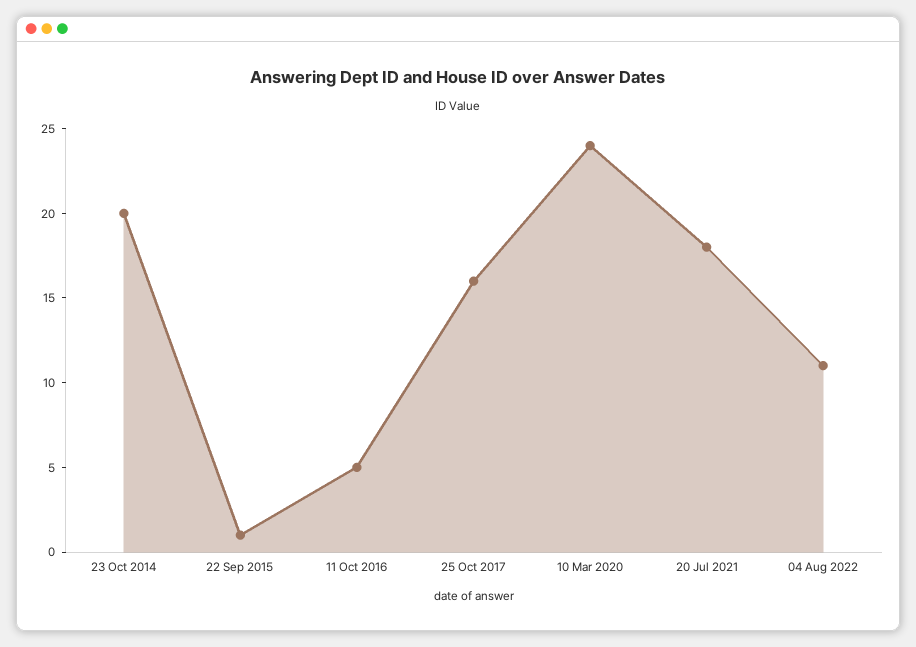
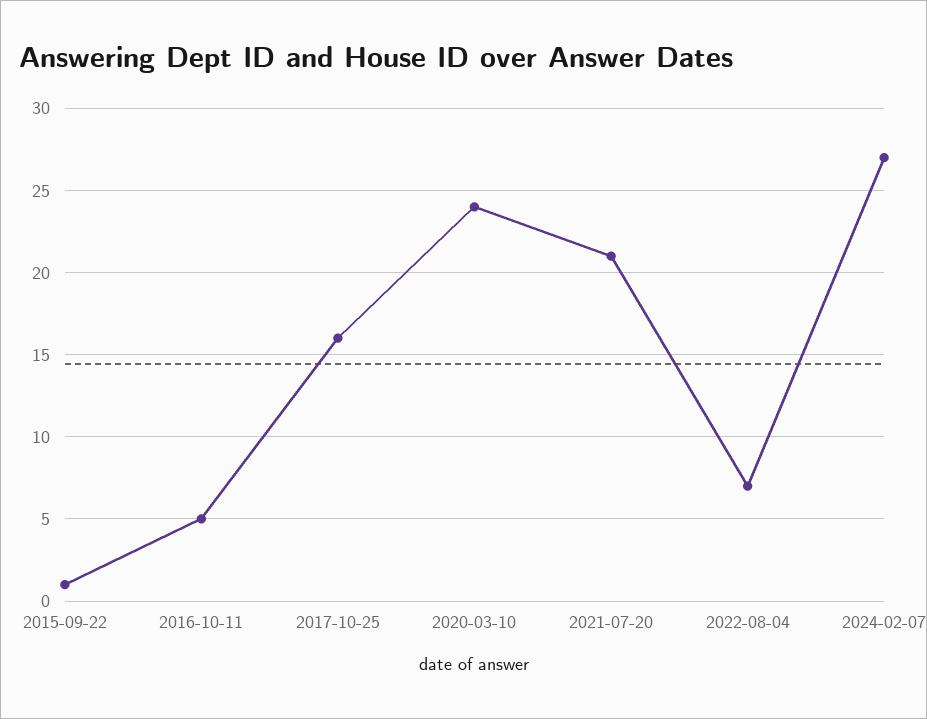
23 Oct 2014: 20 -> none
20 Jul 2021: 18 -> 21
04 Aug 2022: 11 -> 7
2024-02-07: none -> 27

